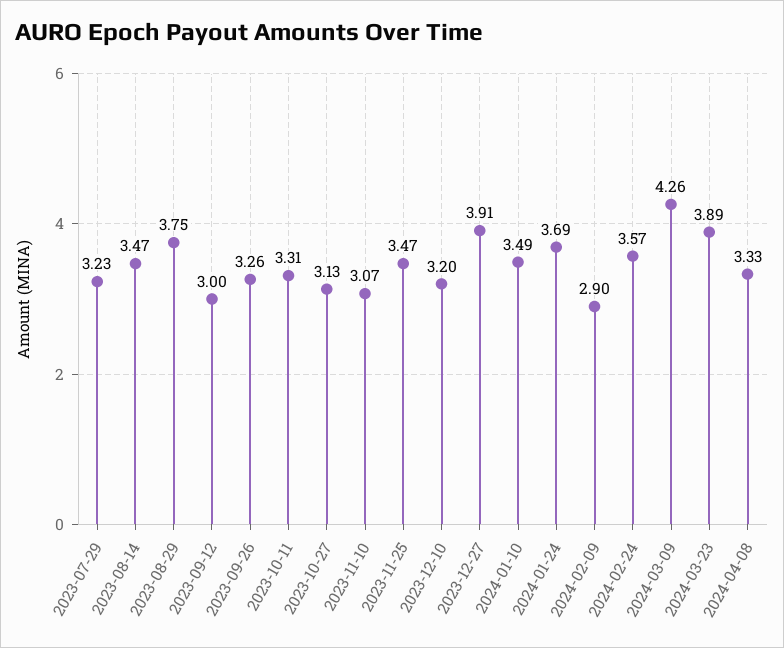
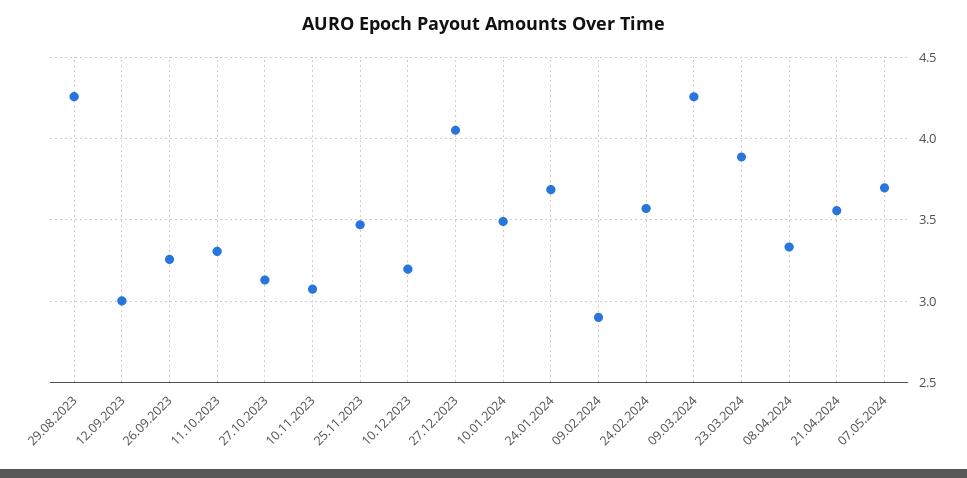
2023-07-29: 3.23 -> none
2023-08-14: 3.47 -> none
2023-08-29: 3.75 -> 4.25
2023-12-27: 3.91 -> 4.05
21.04.2024: none -> 3.55
07.05.2024: none -> 3.7

